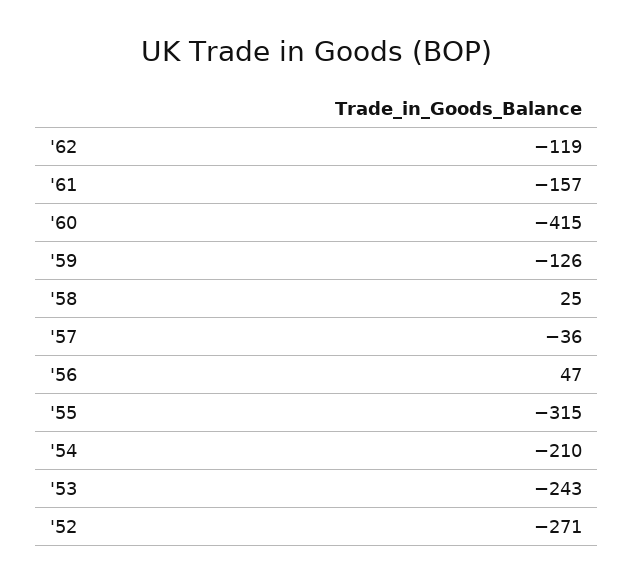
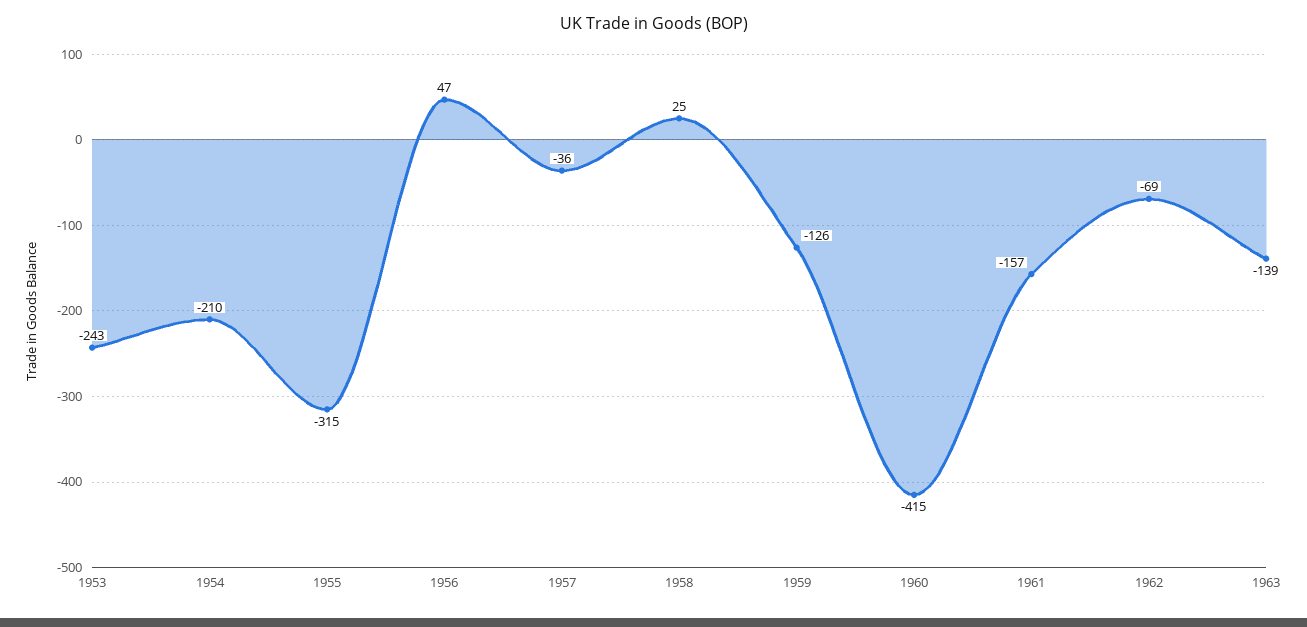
'62: -119 -> -69
'52: -271 -> none
1963: none -> -139

